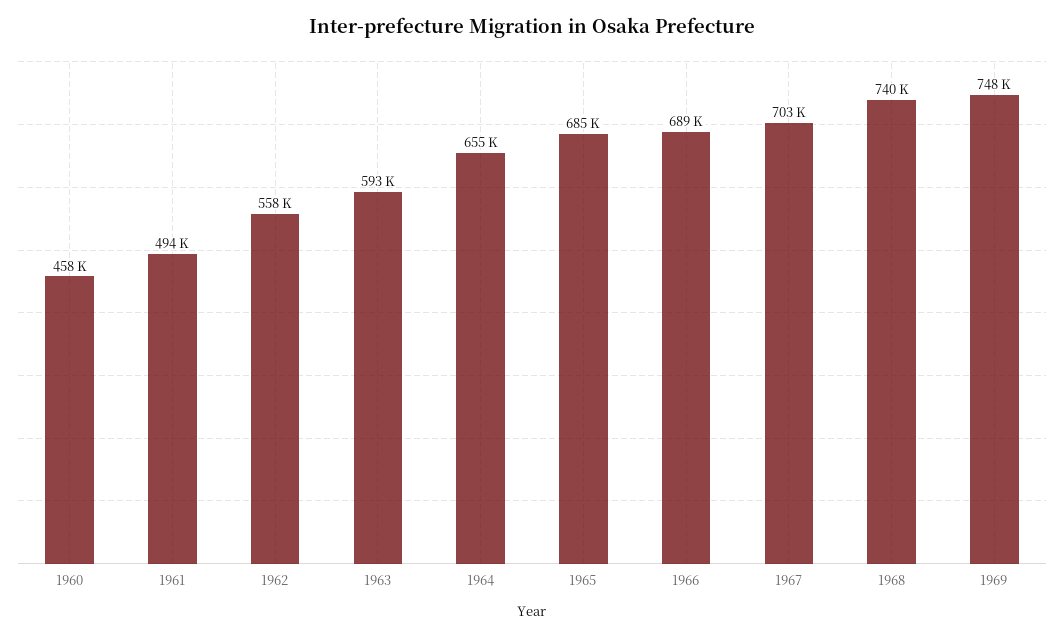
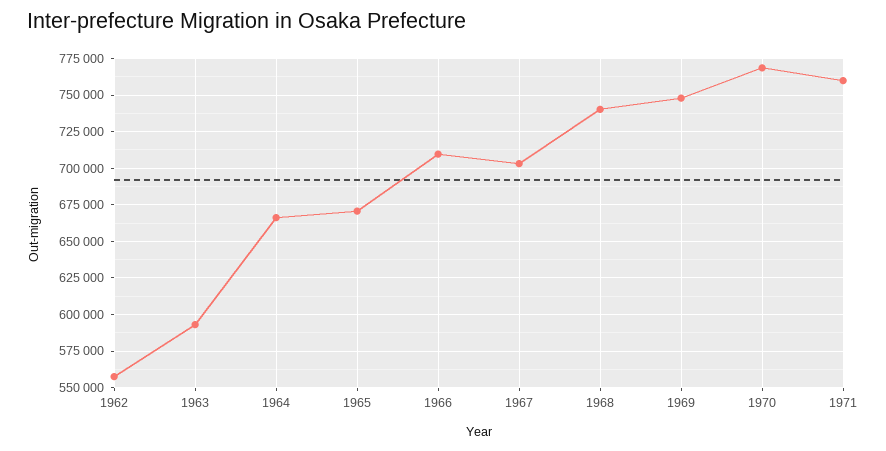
1960: 458000 -> none
1961: 494000 -> none
1964: 655000 -> 665000
1965: 685000 -> 670000
1966: 689000 -> 710000
1970: none -> 770000
1971: none -> 760000

